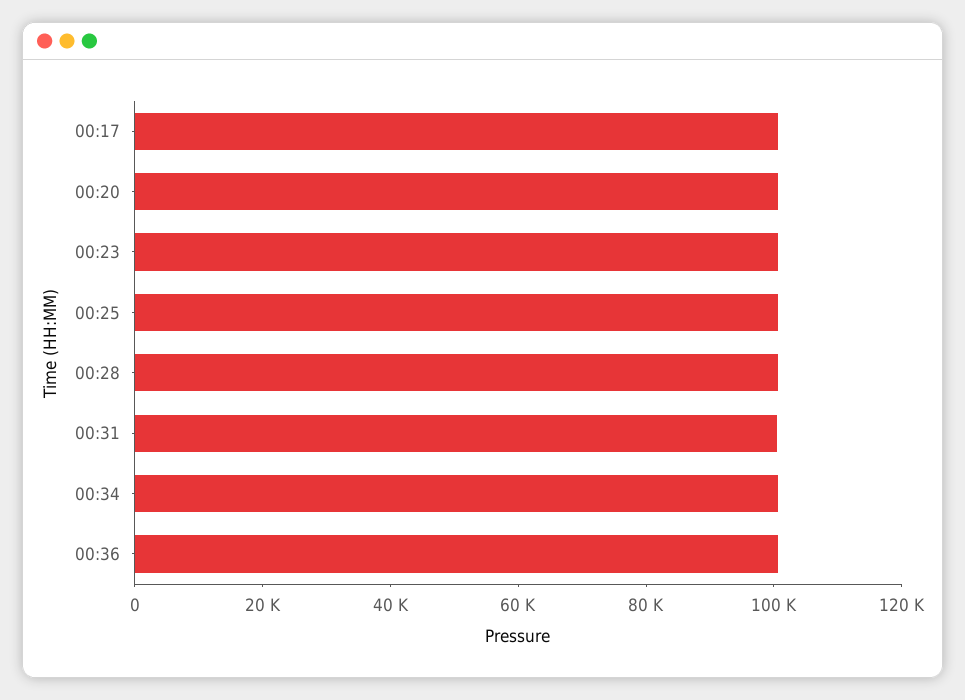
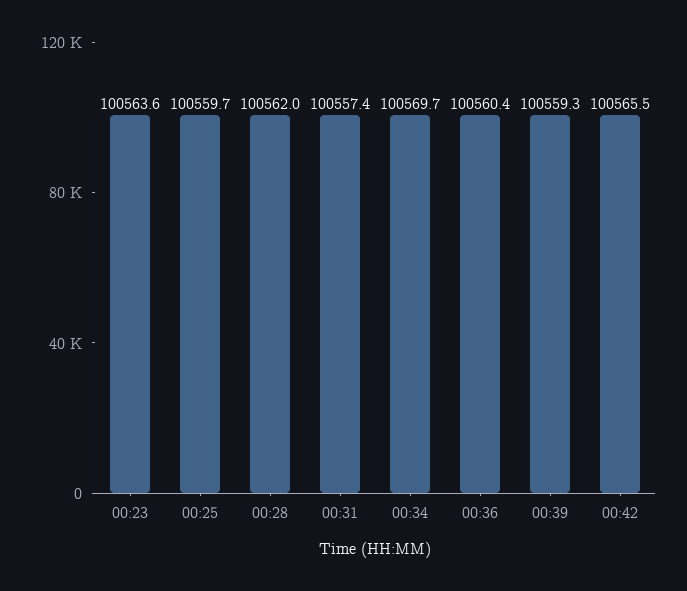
00:17: 100000 -> none
00:20: 100000 -> none
00:39: none -> 100559.3
00:42: none -> 100565.5

